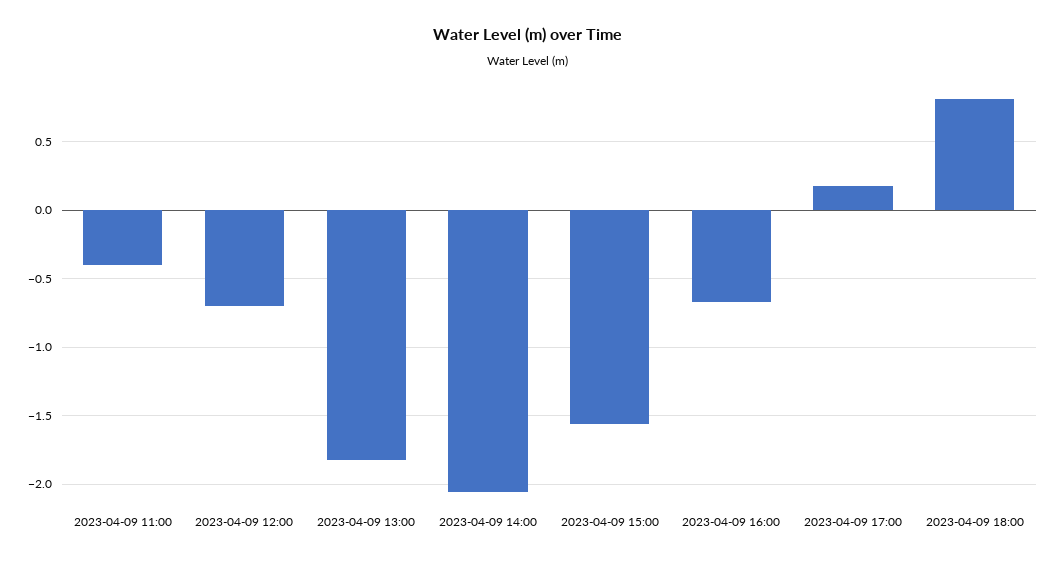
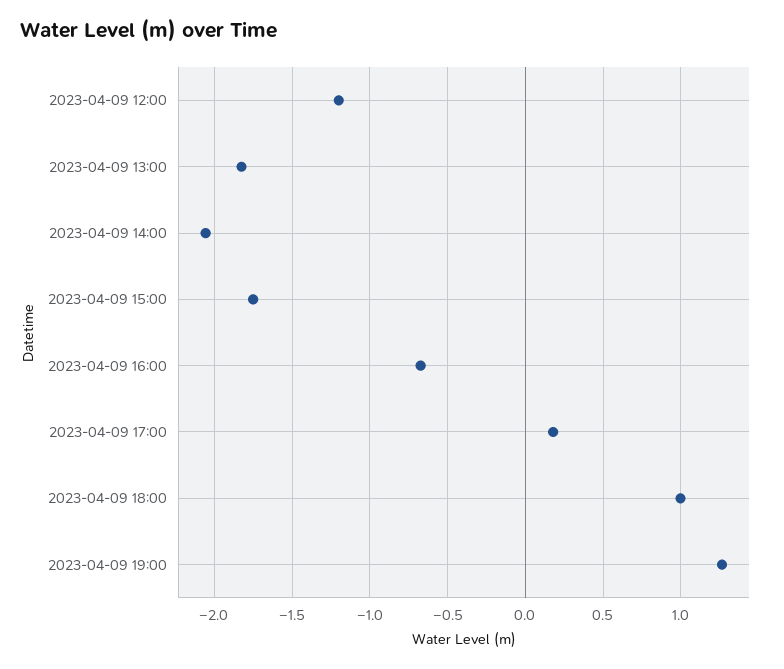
2023-04-09 11:00: -0.4 -> none
2023-04-09 12:00: -0.7 -> -1.2
2023-04-09 15:00: -1.55 -> -1.75
2023-04-09 18:00: 0.8 -> 1
2023-04-09 19:00: none -> 1.25

